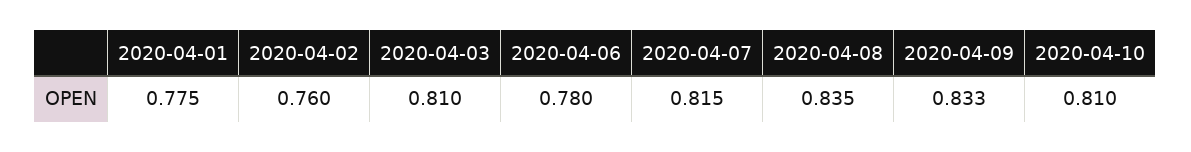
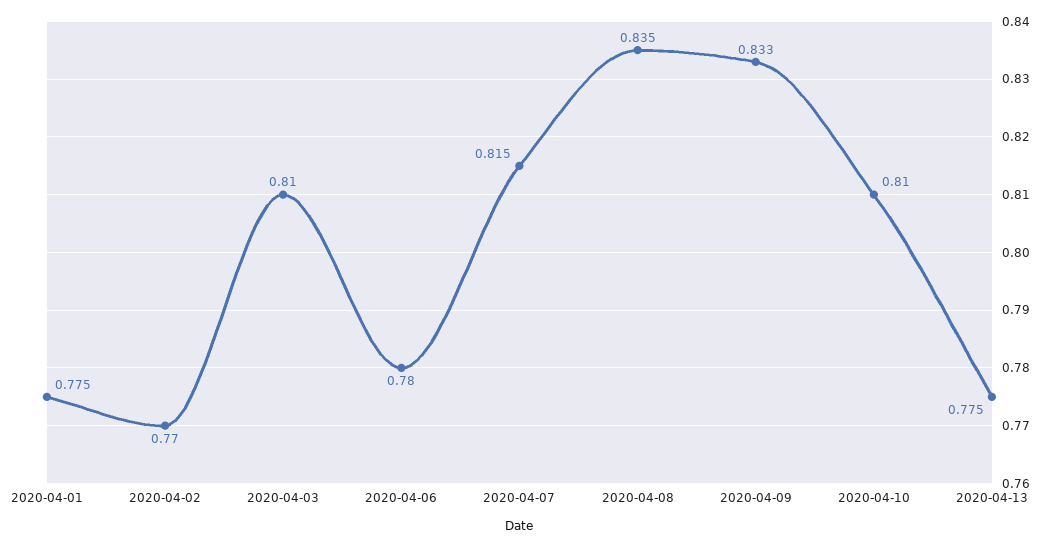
2020-04-02: 0.76 -> 0.77
2020-04-13: none -> 0.775

